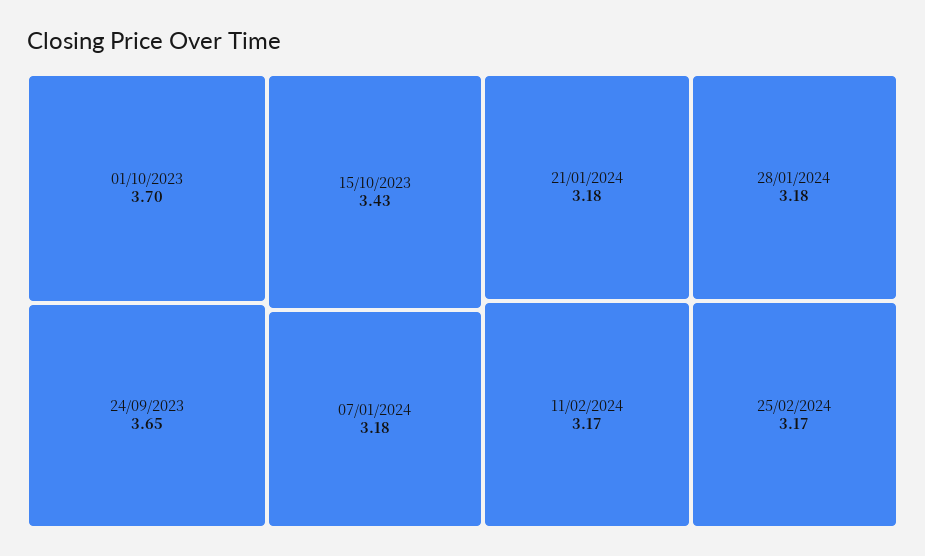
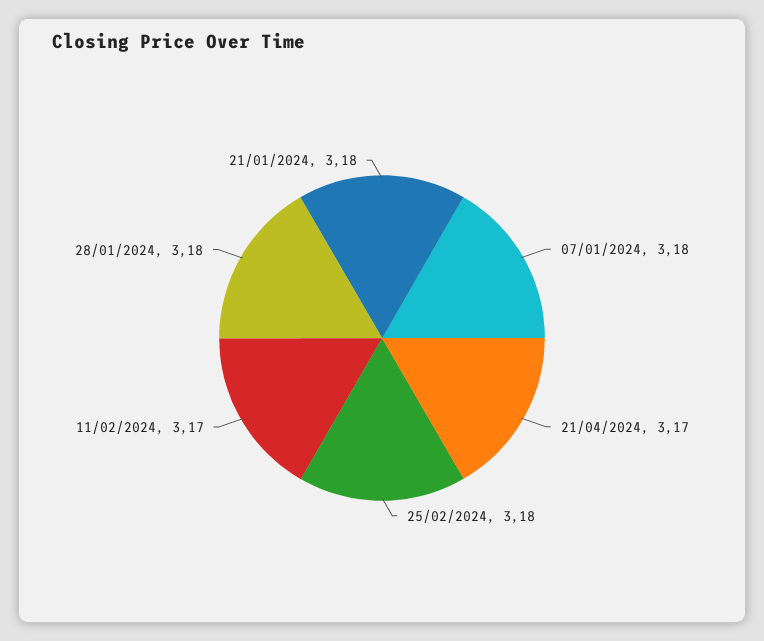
01/10/2023: 3.7 -> none
24/09/2023: 3.65 -> none
15/10/2023: 3.43 -> none
25/02/2024: 3.17 -> 3.18
21/04/2024: none -> 3.17

